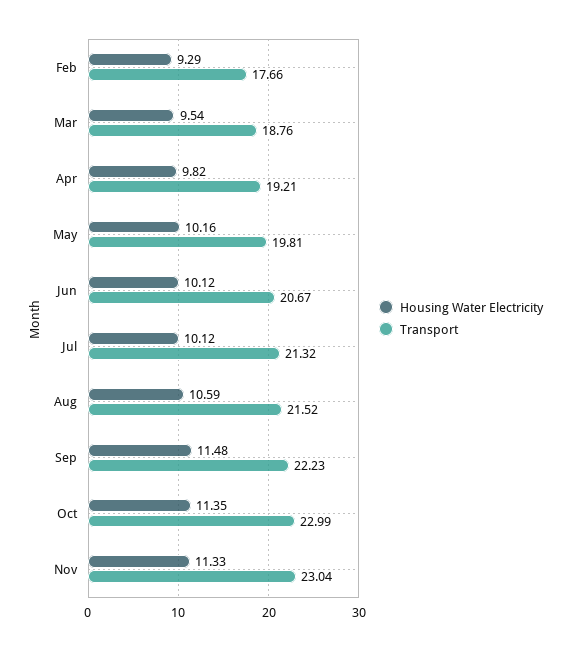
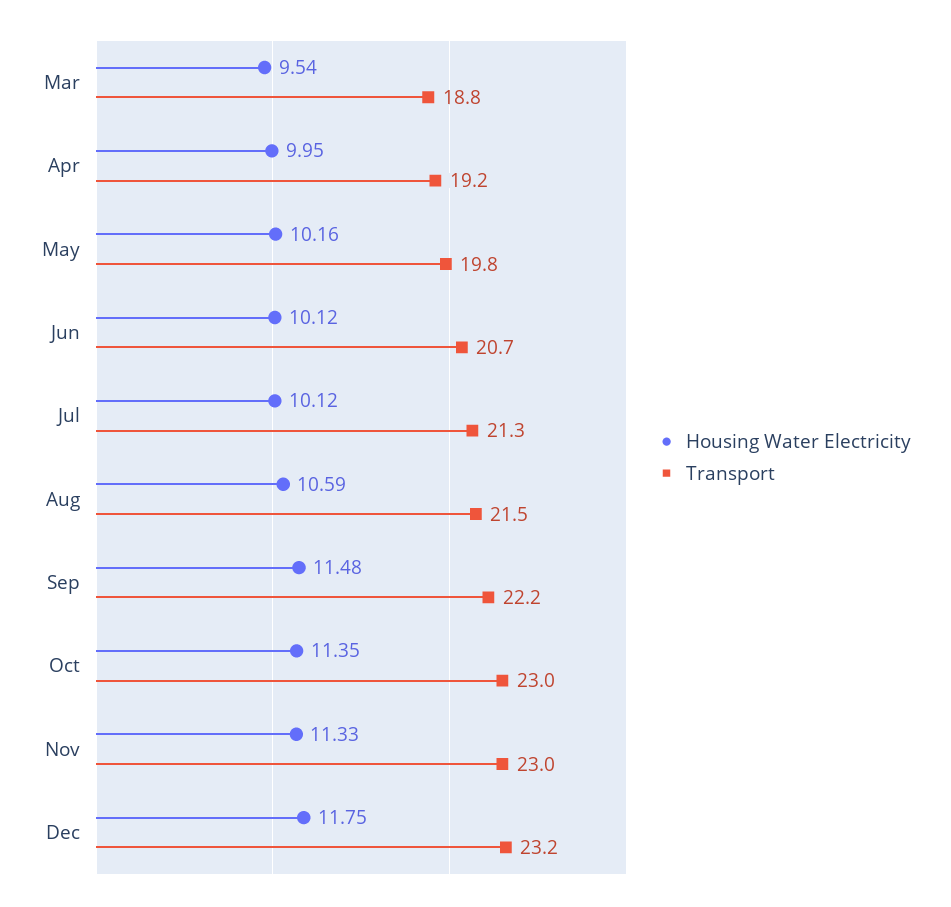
Housing Water Electricity, Feb: 9.29 -> none
Transport, Feb: 17.66 -> none
Housing Water Electricity, Apr: 9.82 -> 9.95
Housing Water Electricity, Dec: none -> 11.75
Transport, Dec: none -> 23.2

